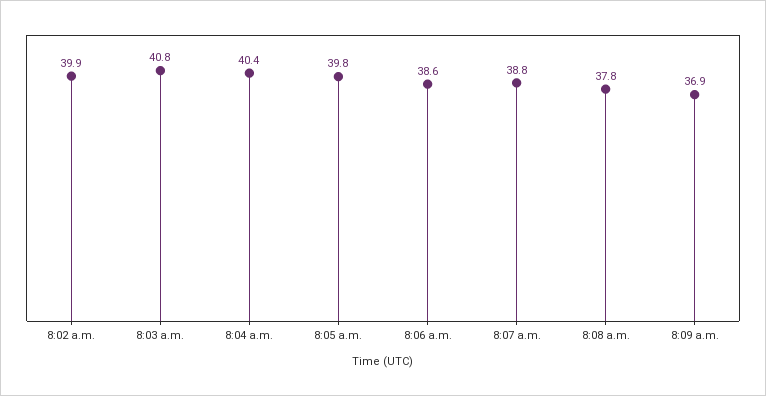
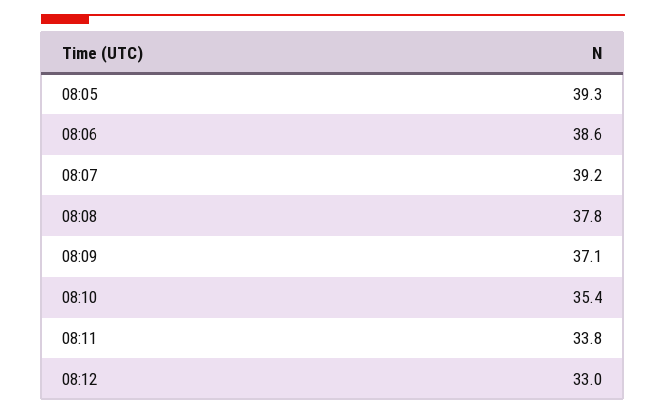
8:02 a.m.: 39.9 -> none
8:03 a.m.: 40.8 -> none
8:04 a.m.: 40.4 -> none
8:05 a.m.: 39.8 -> 39.3
8:07 a.m.: 38.8 -> 39.2
8:09 a.m.: 36.9 -> 37.1
08:10: none -> 35.4
08:11: none -> 33.8
08:12: none -> 33

